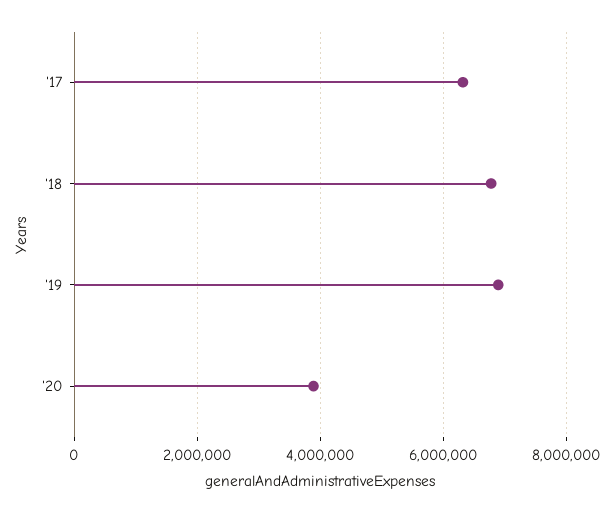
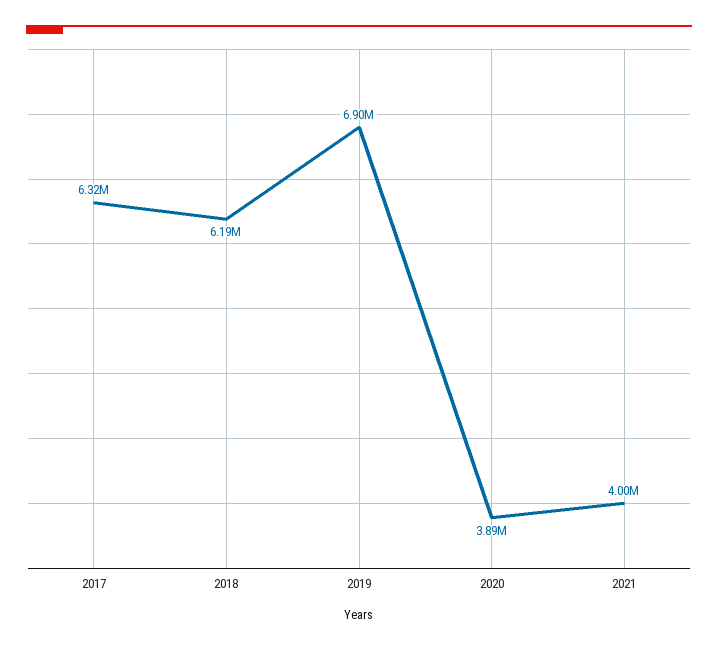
'18: 6800000 -> 6190000
2021: none -> 4000000

